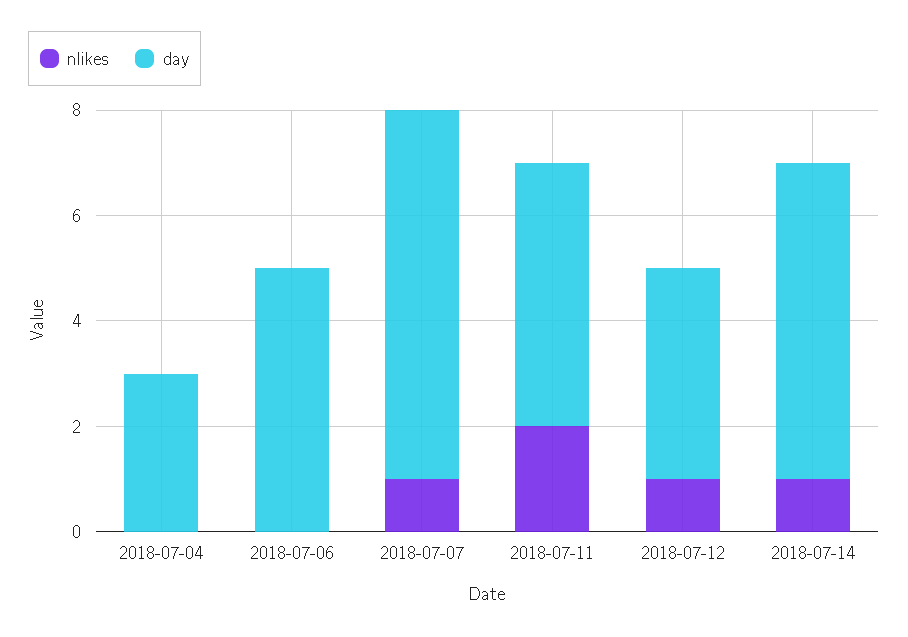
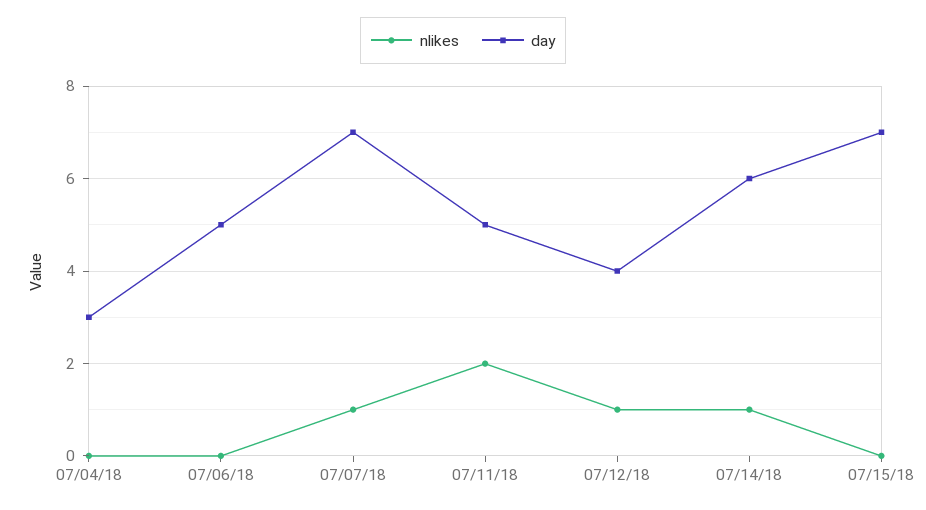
nlikes, 07/15/18: none -> 0
day, 07/15/18: none -> 7

